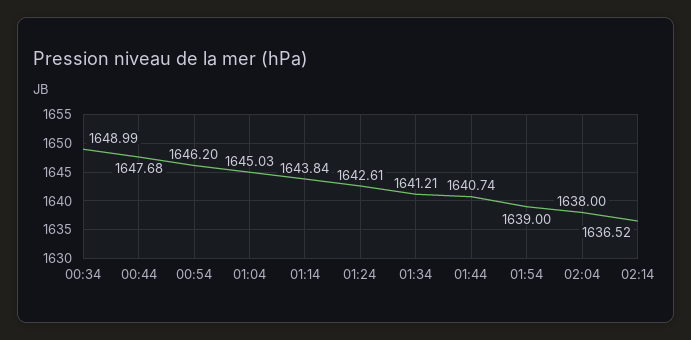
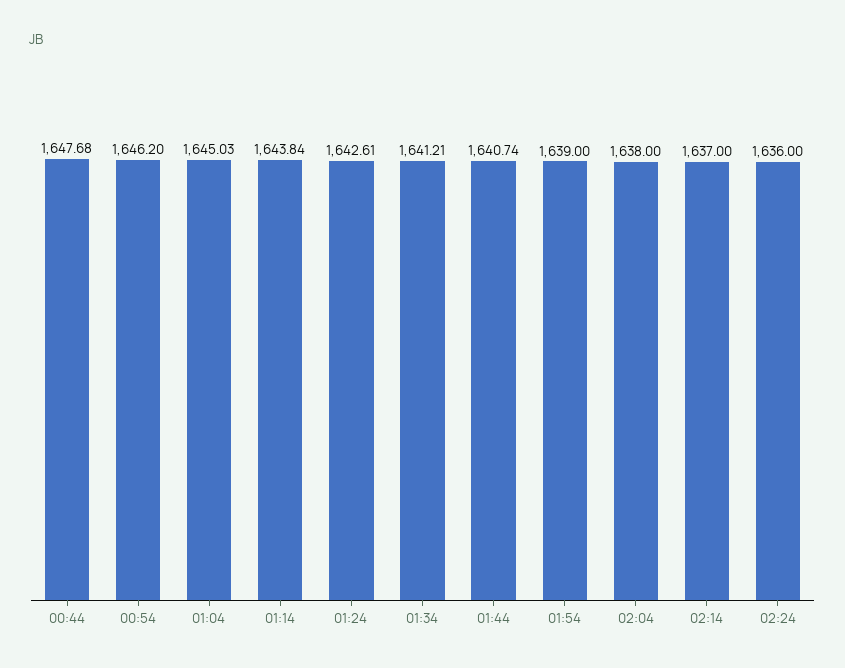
00:34: 1648.99 -> none
02:14: 1636.52 -> 1637
02:24: none -> 1636

